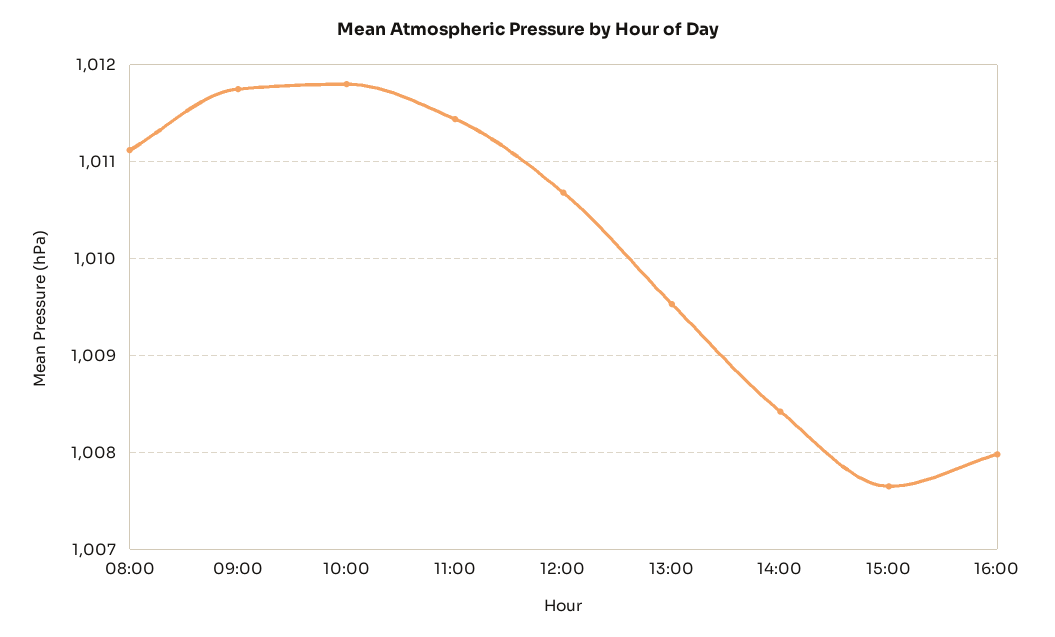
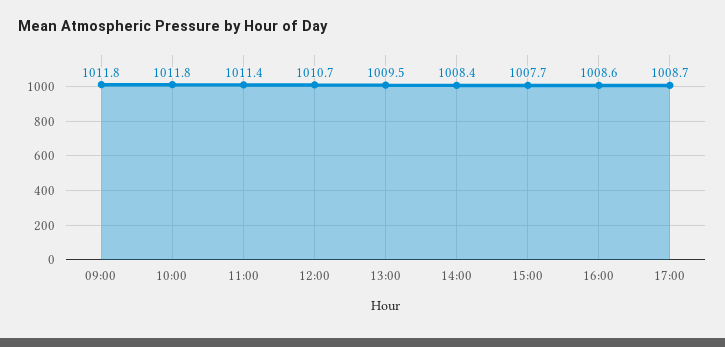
08:00: 1011.1 -> none
16:00: 1008 -> 1008.6
17:00: none -> 1008.7

